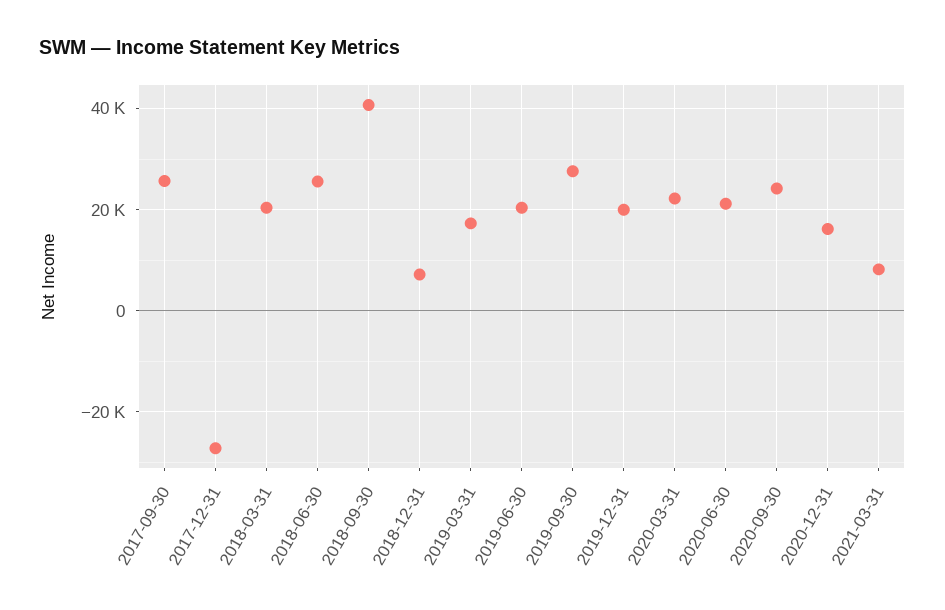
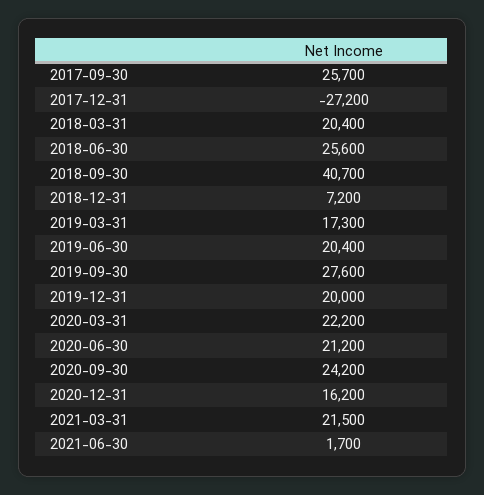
2021-03-31: 8000 -> 21500
2021-06-30: none -> 1700

